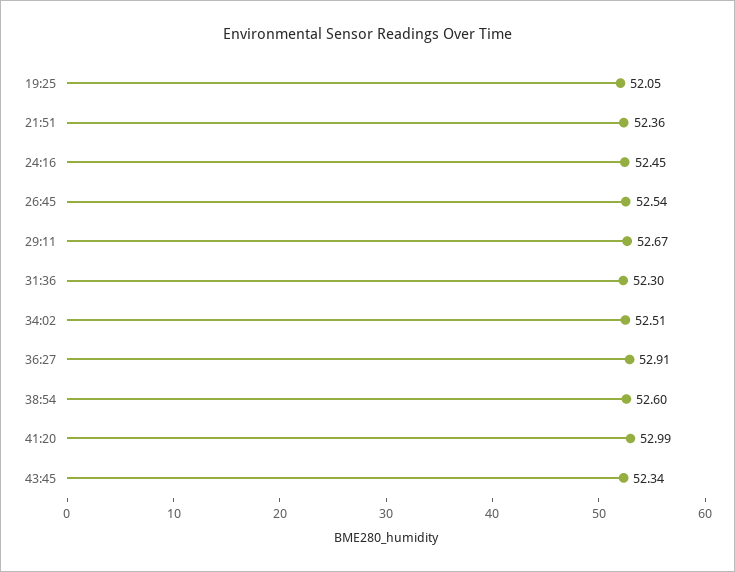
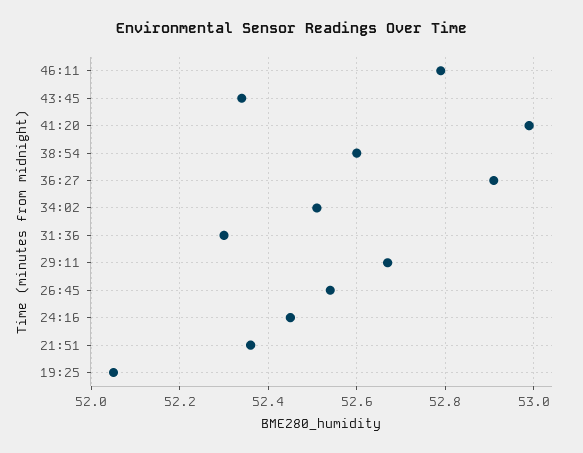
46:11: none -> 52.8

